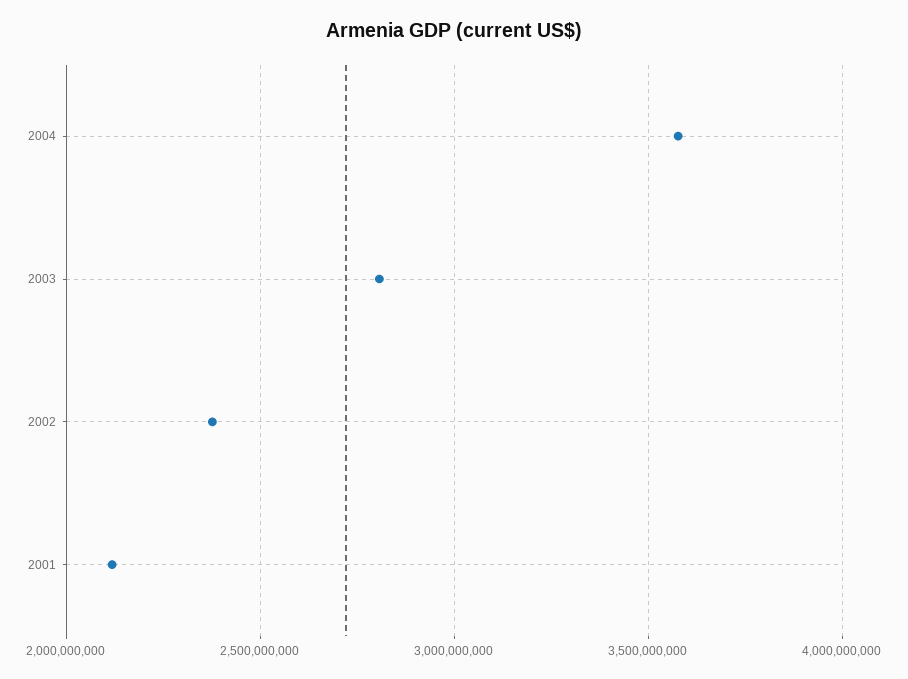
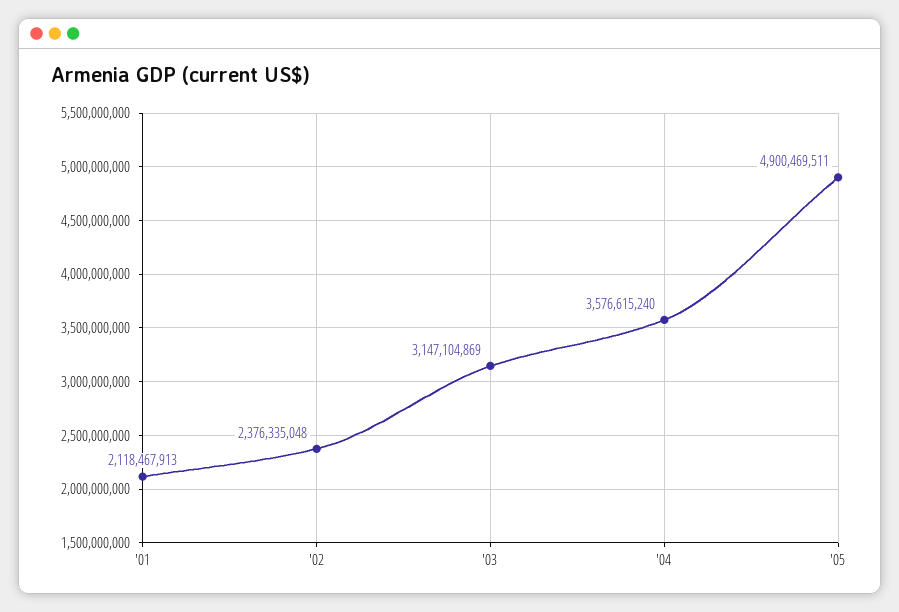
2003: 2800000000 -> 3147104869
'05: none -> 4900469511

